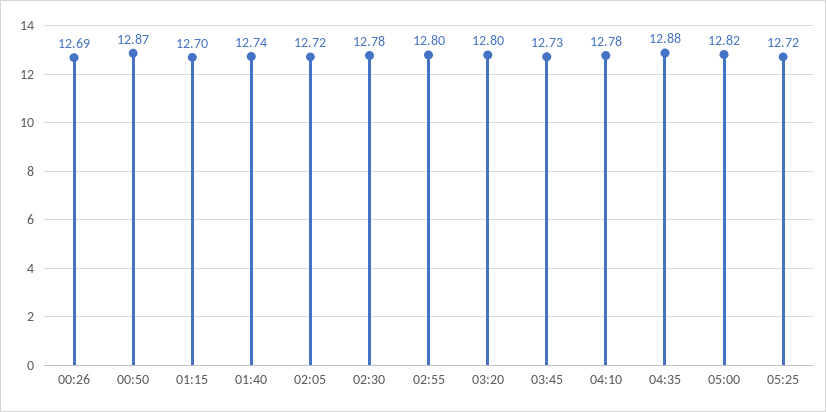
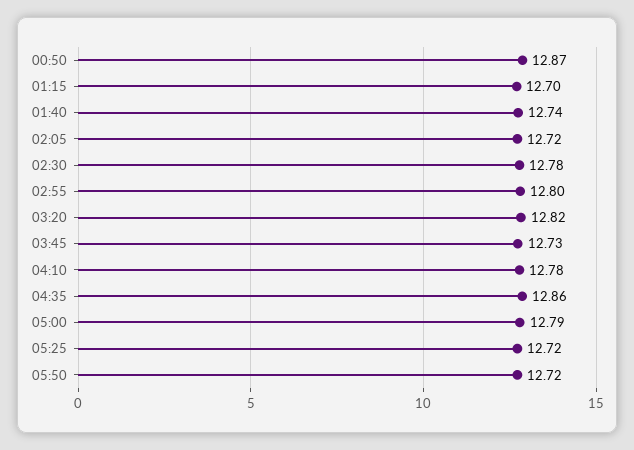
00:26: 12.69 -> none
03:20: 12.8 -> 12.82
04:35: 12.88 -> 12.86
05:00: 12.82 -> 12.79
05:50: none -> 12.72

